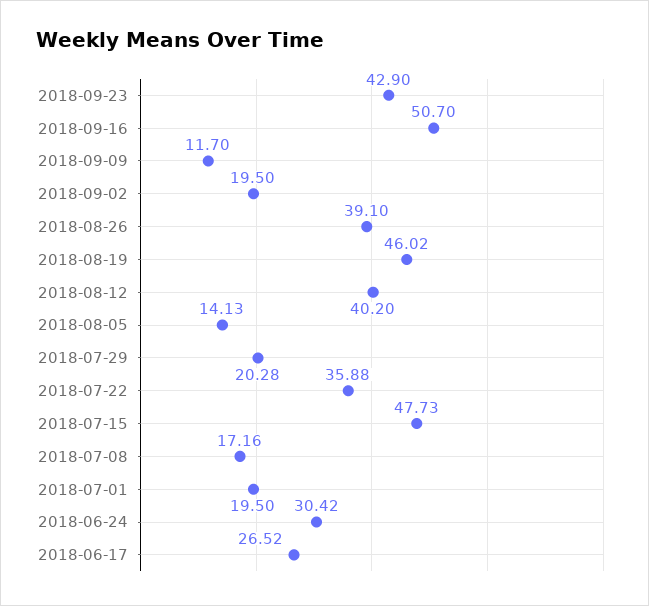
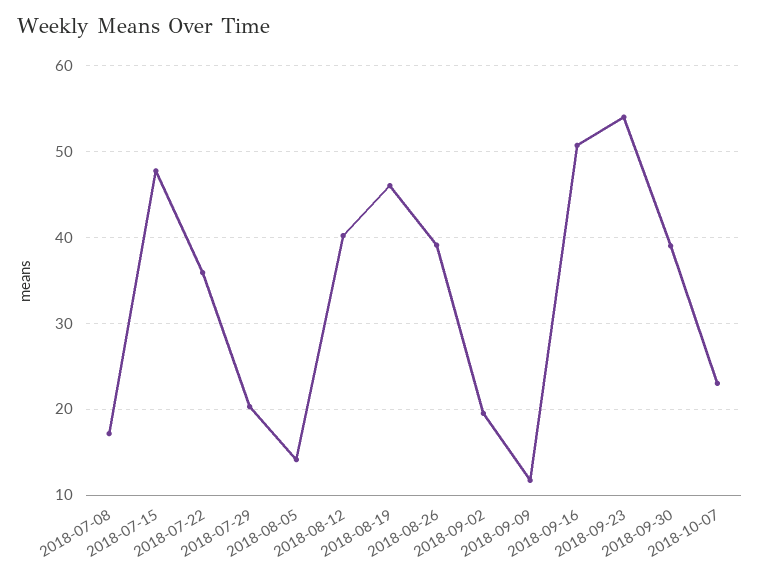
2018-09-23: 42.9 -> 54
2018-07-01: 19.5 -> none
2018-06-24: 30.42 -> none
2018-06-17: 26.52 -> none
2018-09-30: none -> 39
2018-10-07: none -> 23

